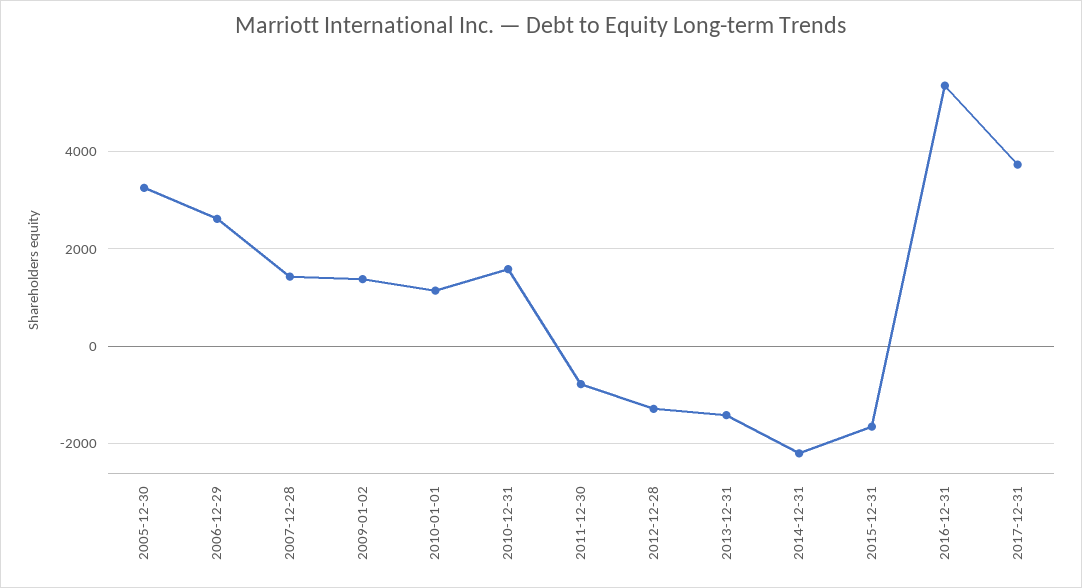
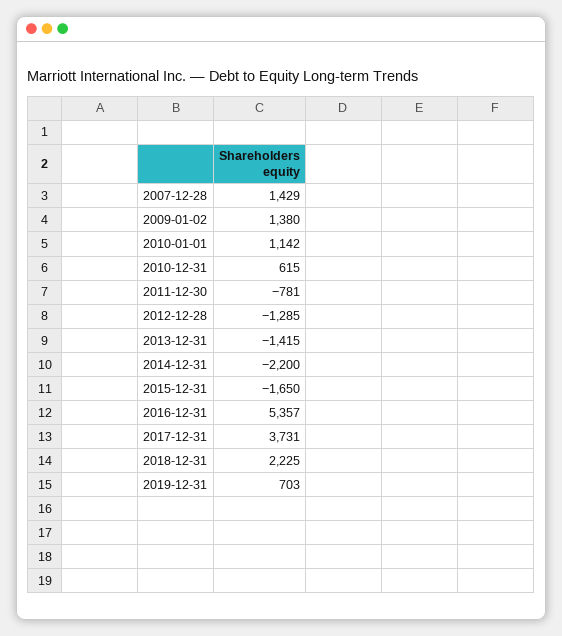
2005-12-30: 3200 -> none
2006-12-29: 2600 -> none
2010-12-31: 1600 -> 615
2018-12-31: none -> 2225
2019-12-31: none -> 703

